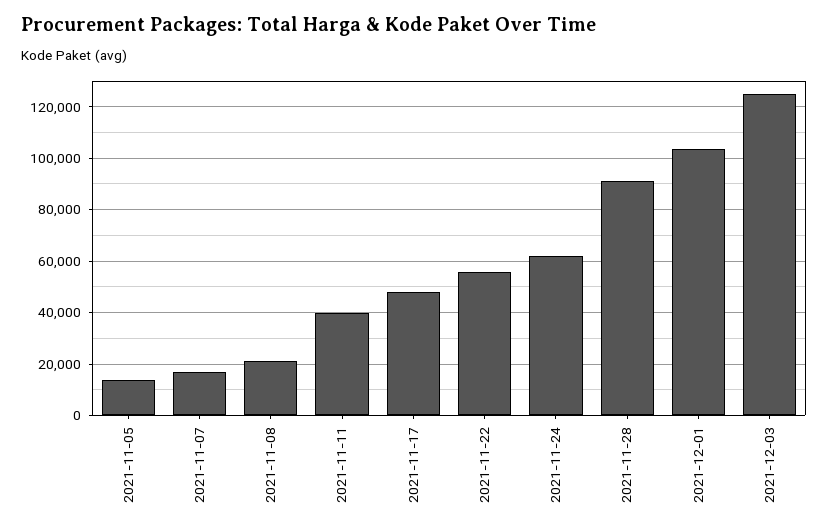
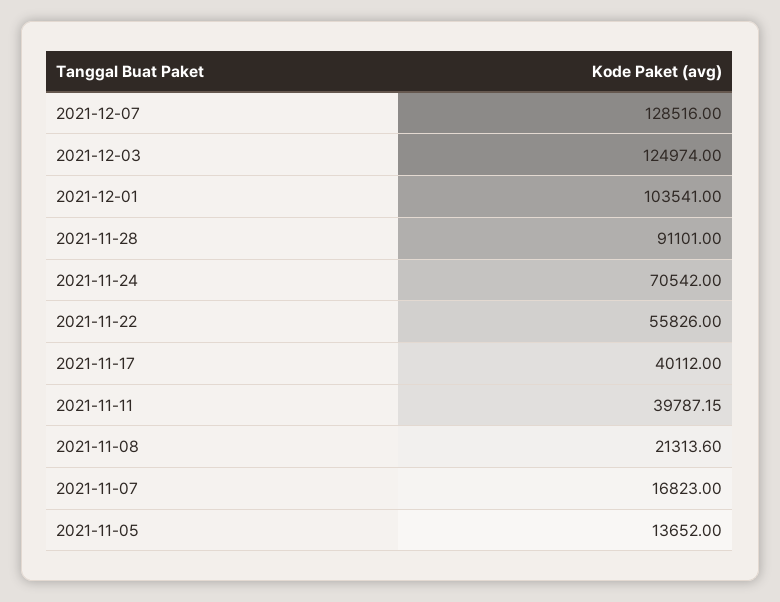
2021-11-17: 47500 -> 40112
2021-11-24: 62500 -> 70542
2021-12-07: none -> 128516

